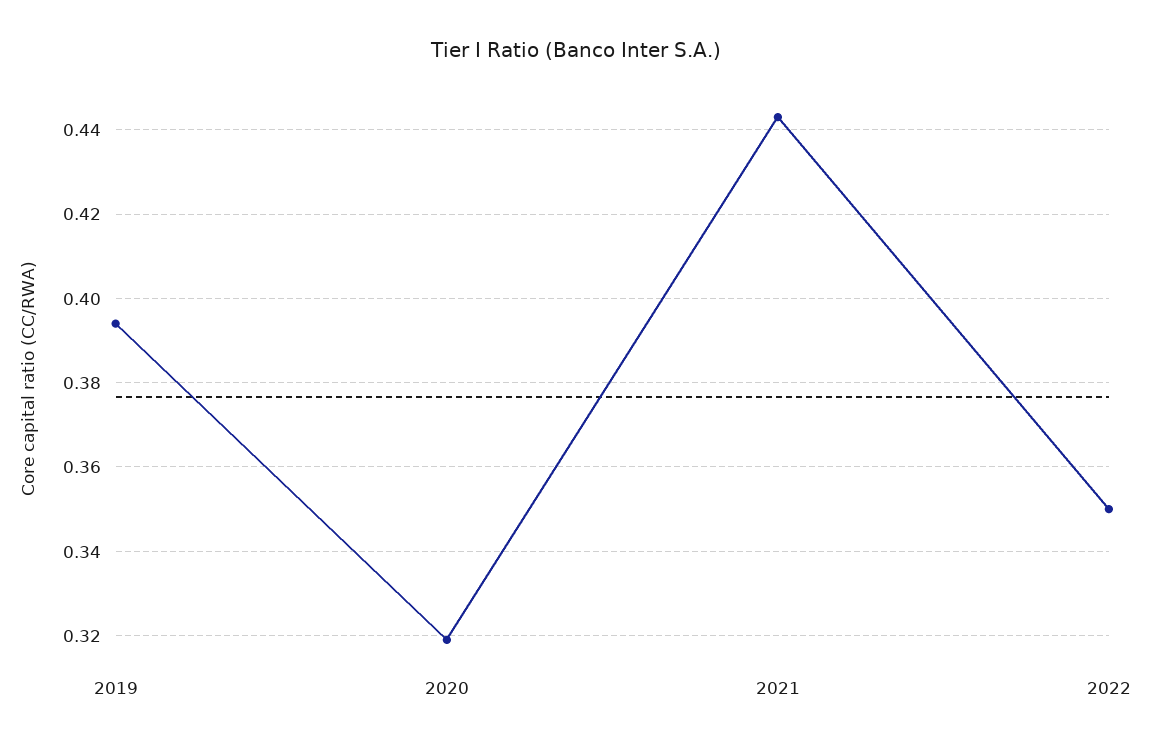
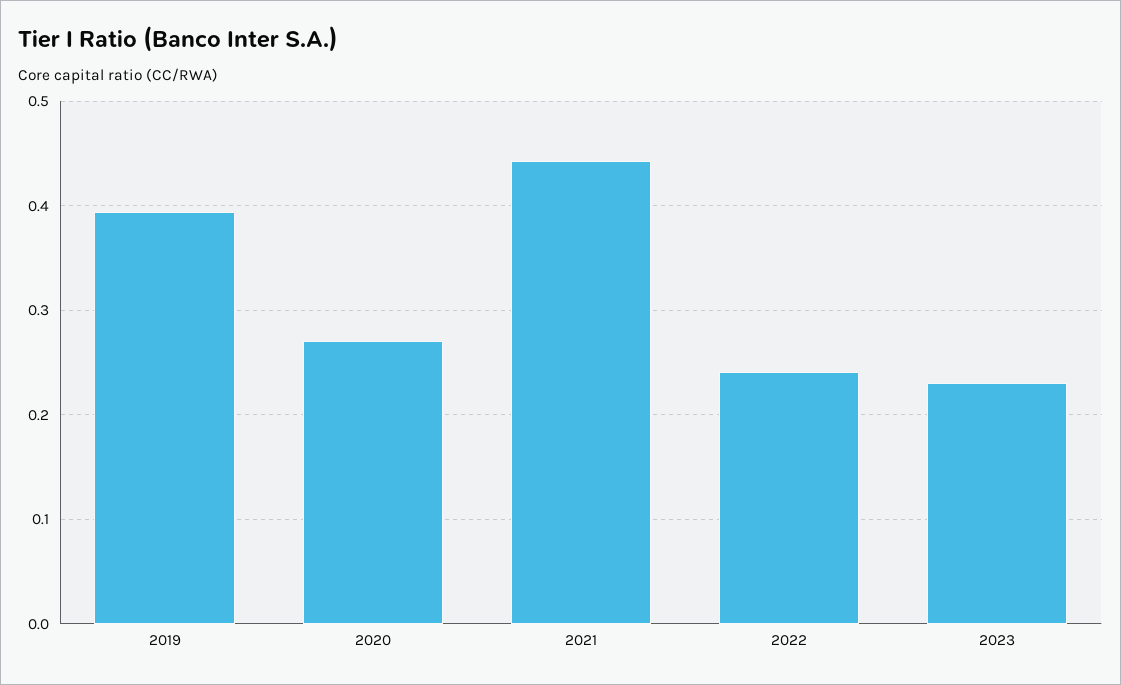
2020: 0.32 -> 0.27
2022: 0.35 -> 0.24
2023: none -> 0.23

